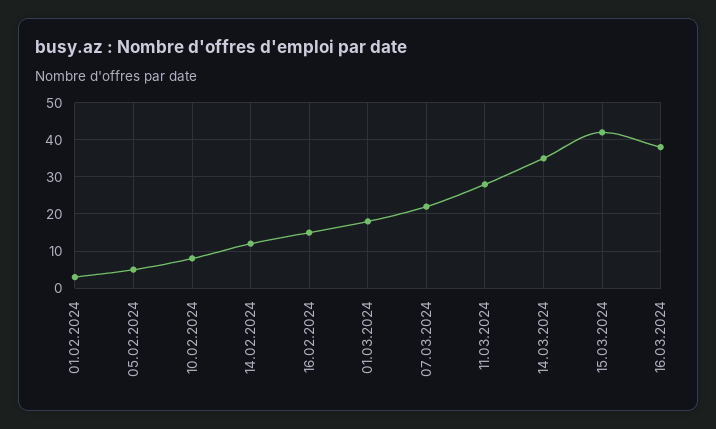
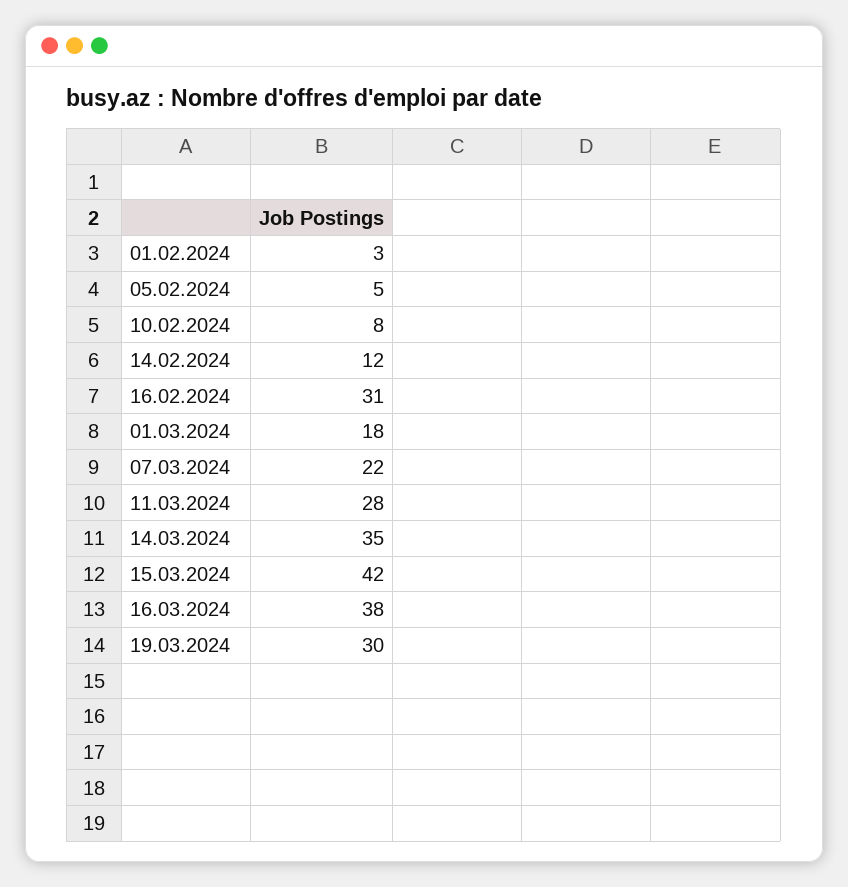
16.02.2024: 15 -> 31
19.03.2024: none -> 30

